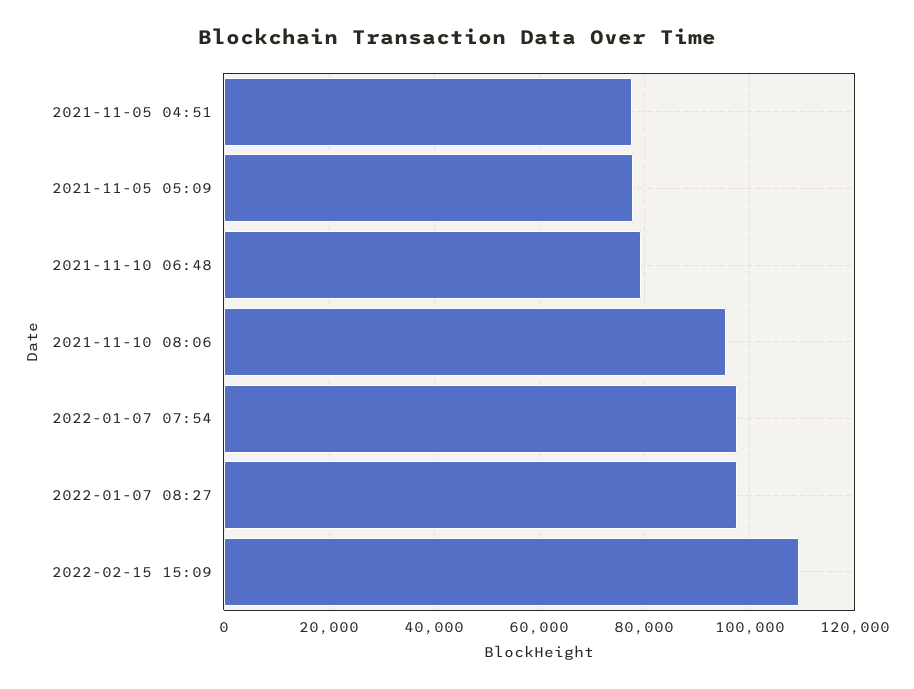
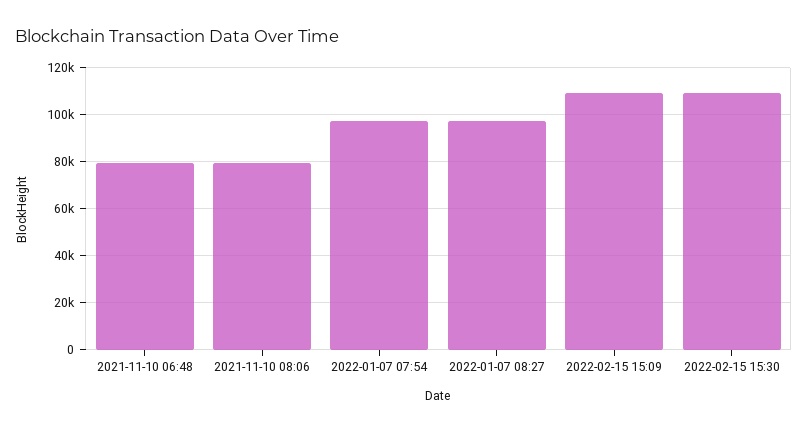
2021-11-05 04:51: 78000 -> none
2021-11-05 05:09: 78000 -> none
2021-11-10 08:06: 96000 -> 80000
2022-02-15 15:30: none -> 110000

